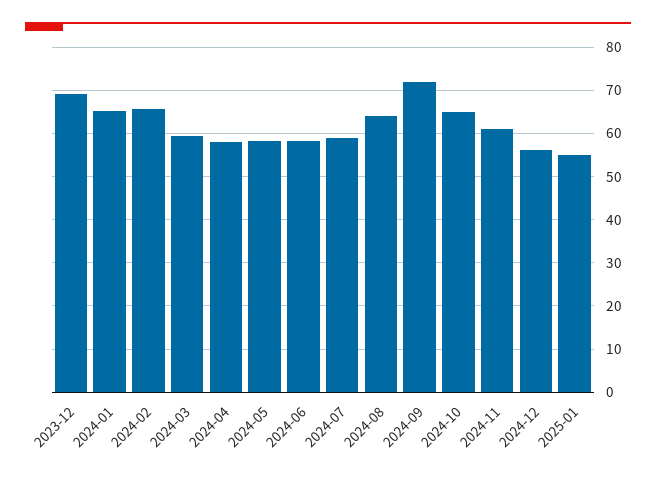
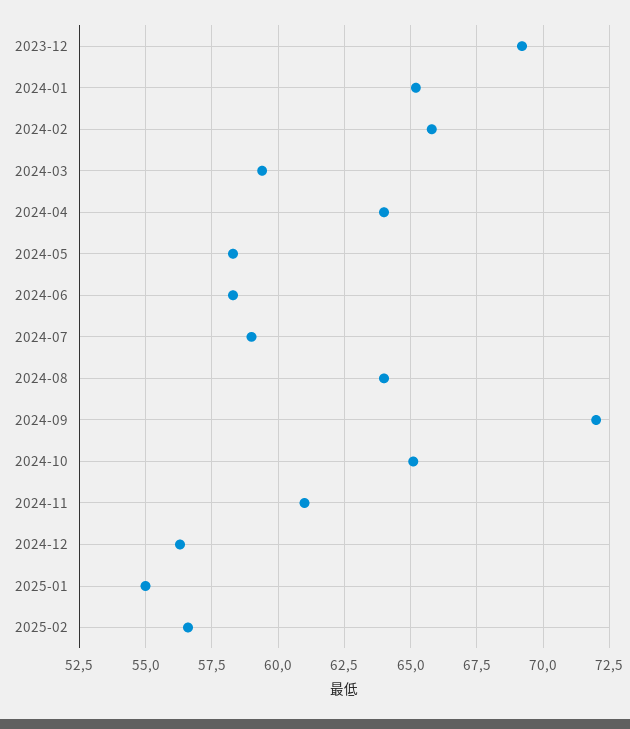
2024-04: 58 -> 64
2025-02: none -> 56.5

